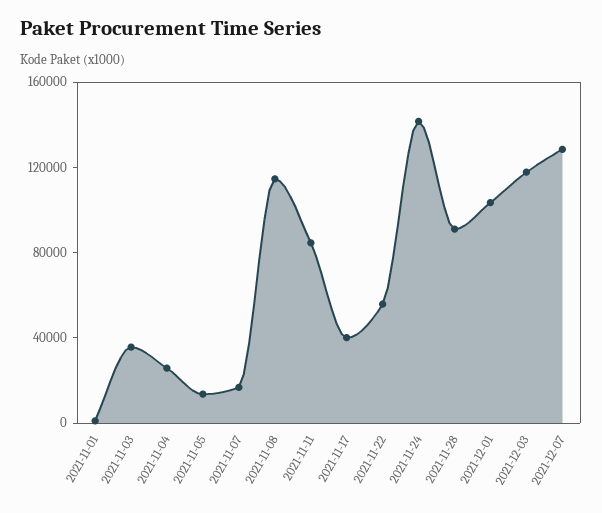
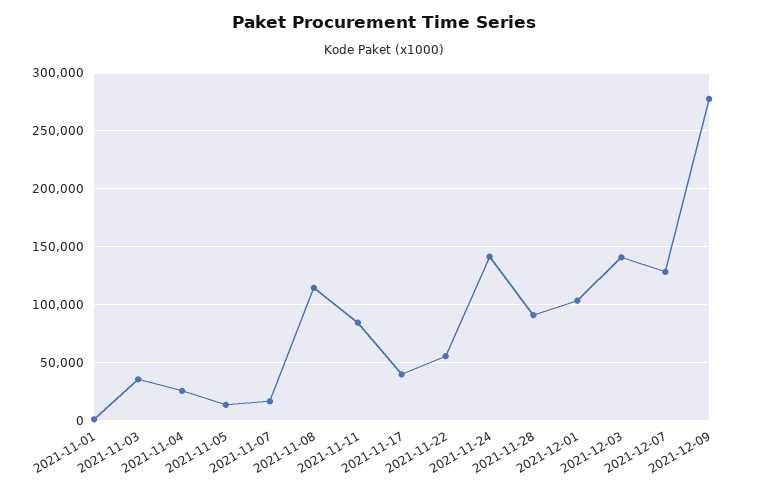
2021-12-03: 120000 -> 140000
2021-12-09: none -> 280000

